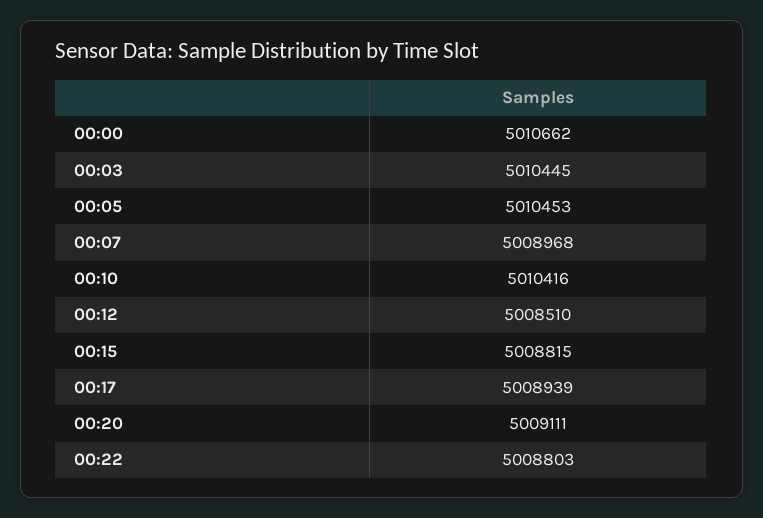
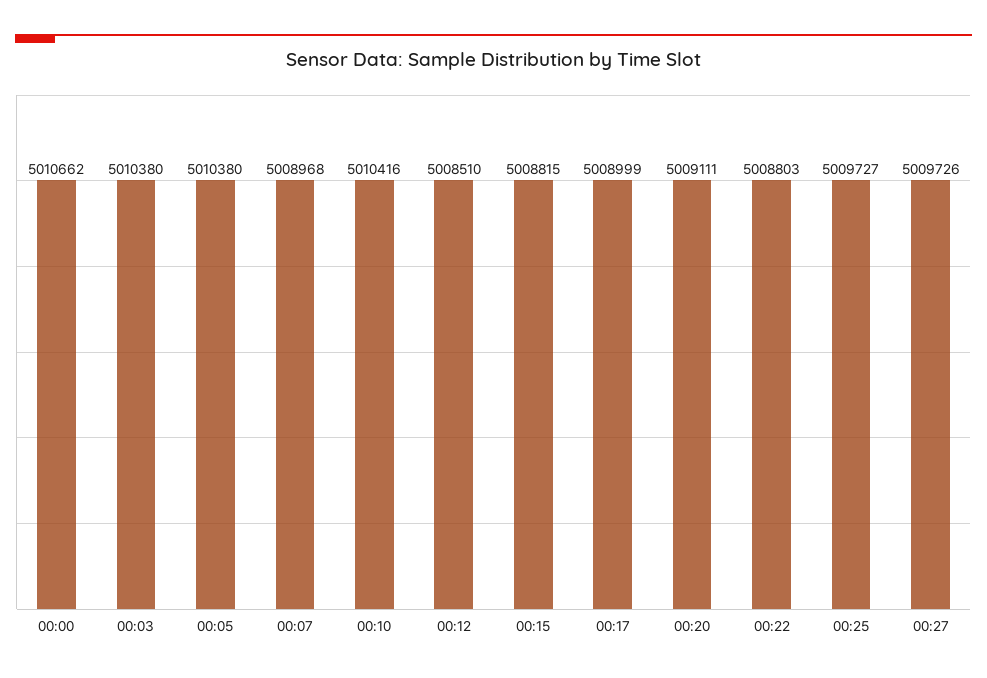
00:03: 5010445 -> 5010380
00:05: 5010453 -> 5010380
00:17: 5008939 -> 5008999
00:25: none -> 5009727
00:27: none -> 5009726

